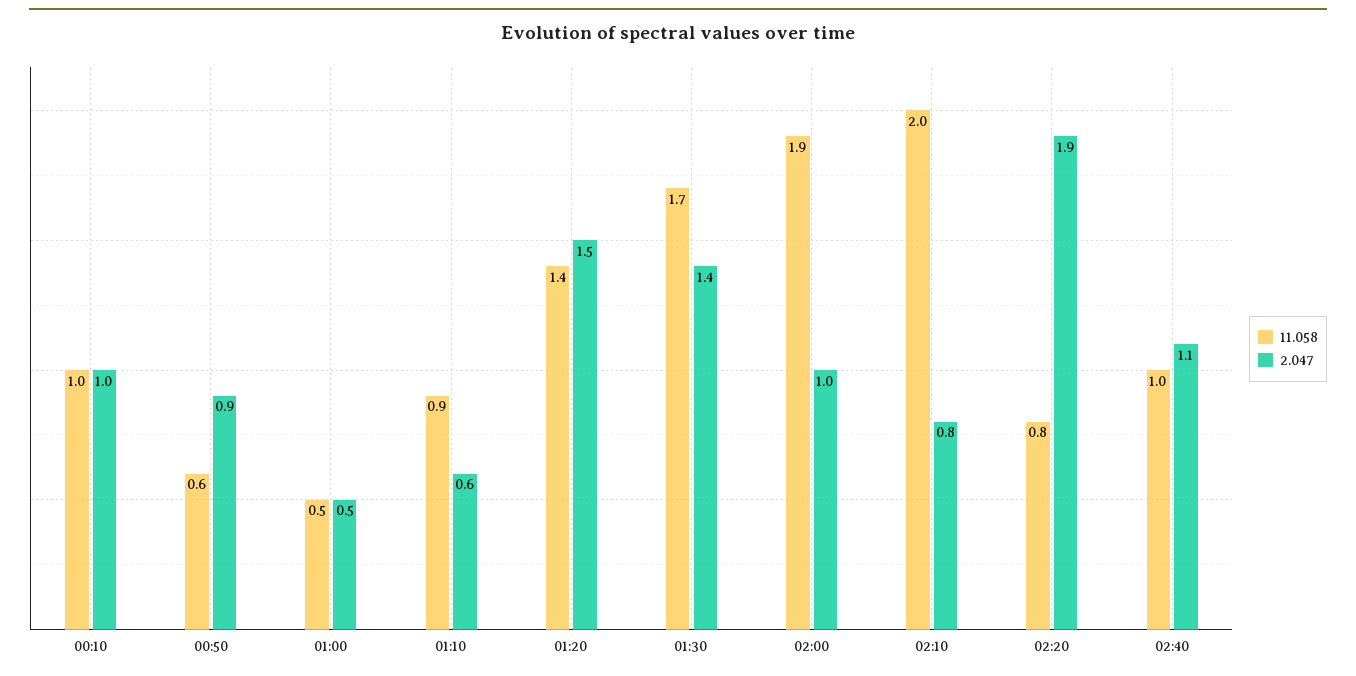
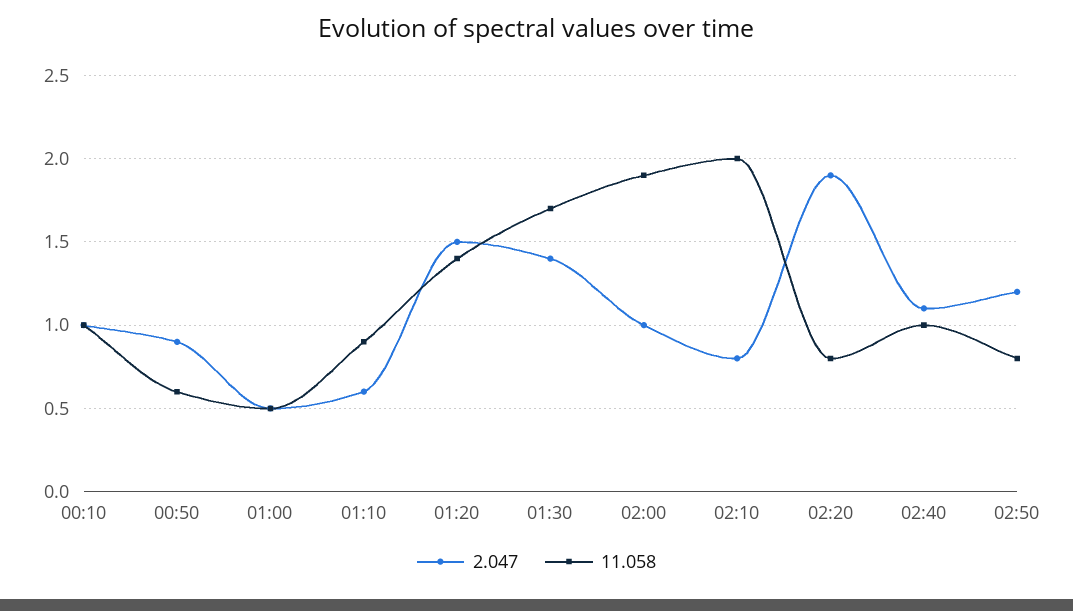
2.047, 02:50: none -> 1.2
11.058, 02:50: none -> 0.8

